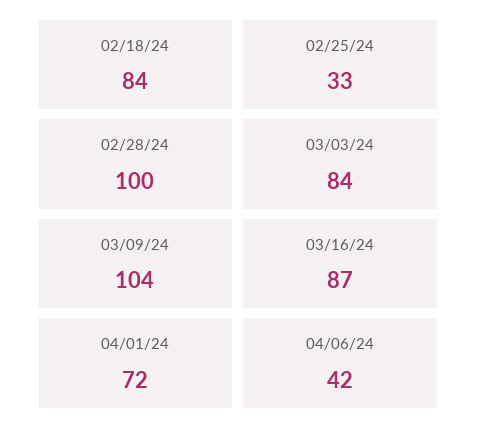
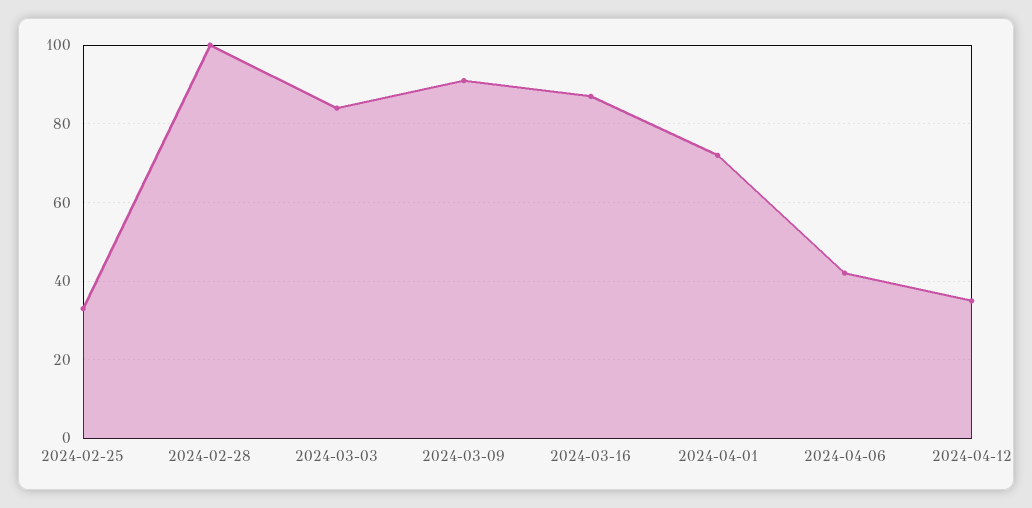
02/18/24: 84 -> none
03/09/24: 104 -> 90
2024-04-12: none -> 35

